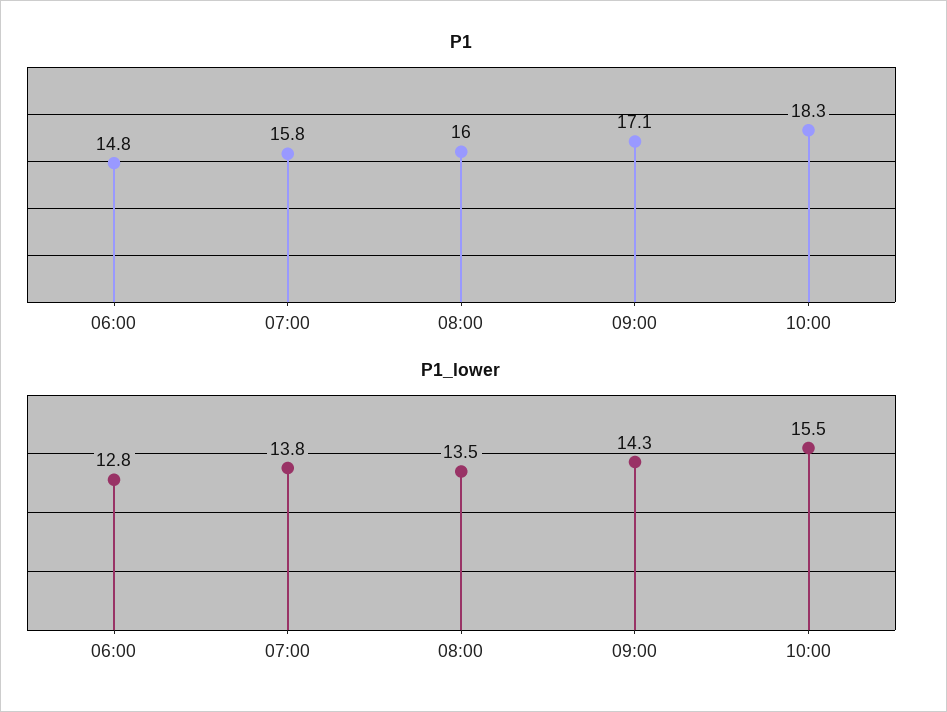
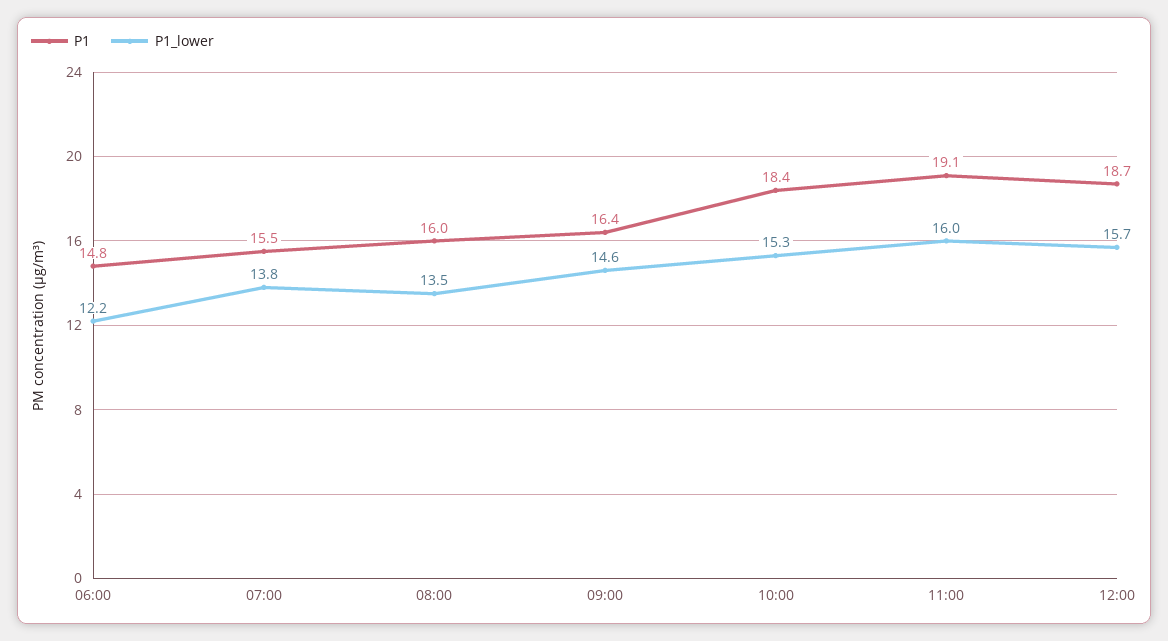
P1, 07:00: 15.8 -> 15.5
P1, 09:00: 17.1 -> 16.4
P1, 10:00: 18.3 -> 18.4
P1_lower, 06:00: 12.8 -> 12.2
P1_lower, 09:00: 14.3 -> 14.6
P1_lower, 10:00: 15.5 -> 15.3
P1, 11:00: none -> 19.1
P1_lower, 11:00: none -> 16
P1, 12:00: none -> 18.7
P1_lower, 12:00: none -> 15.7

